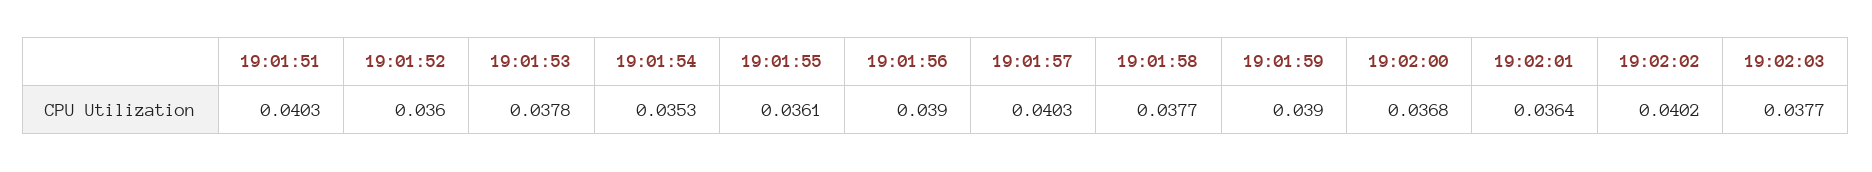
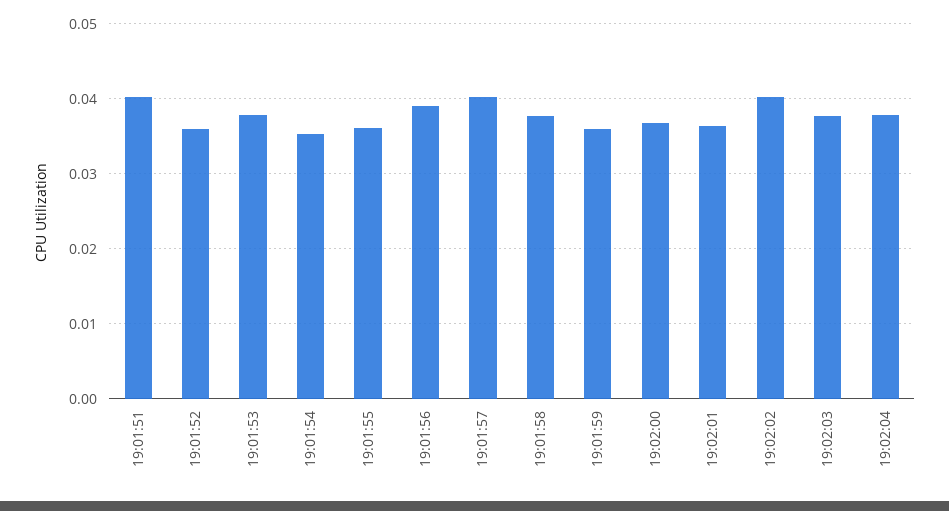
19:01:59: 0.039 -> 0.036
19:02:04: none -> 0.038

